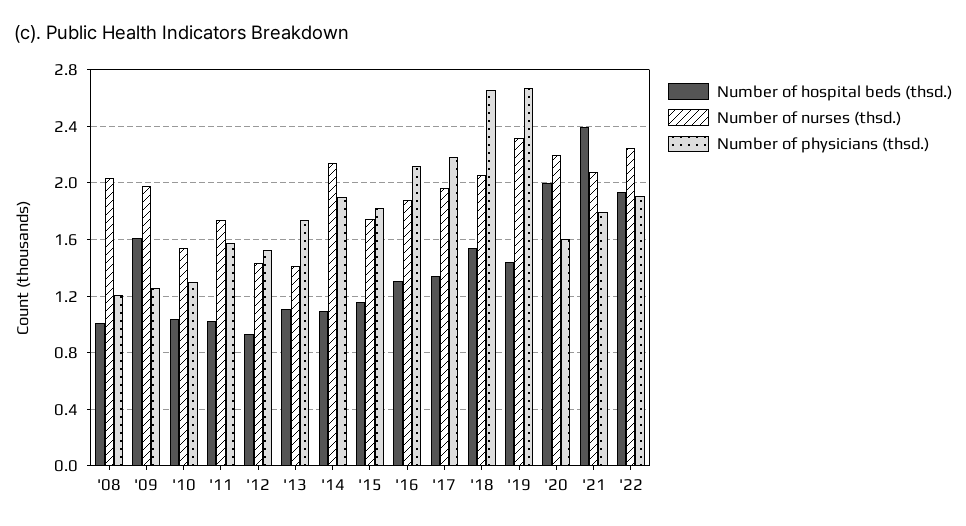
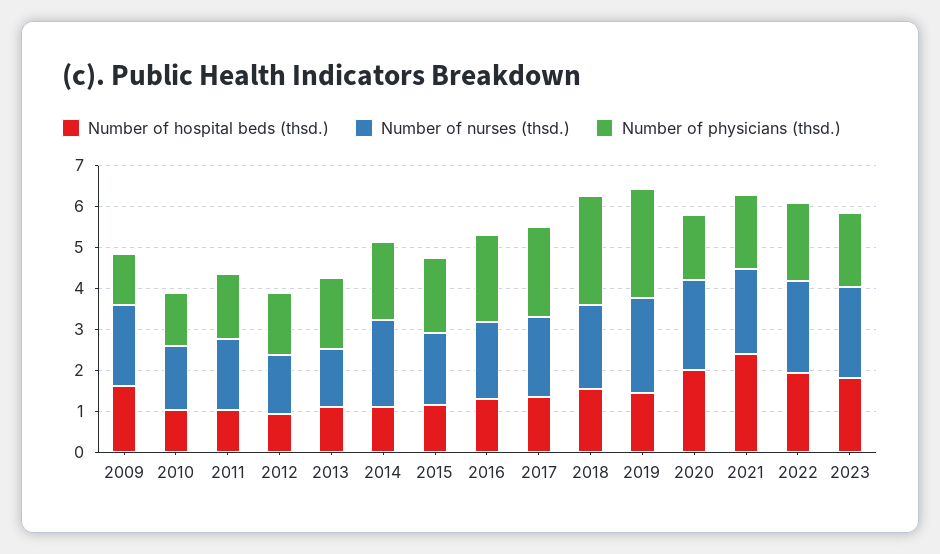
Number of hospital beds (thsd.), '08: 1 -> none
Number of nurses (thsd.), '08: 2.05 -> none
Number of physicians (thsd.), '08: 1.2 -> none
Number of hospital beds (thsd.), 2023: none -> 1.8
Number of nurses (thsd.), 2023: none -> 2.2
Number of physicians (thsd.), 2023: none -> 1.8

